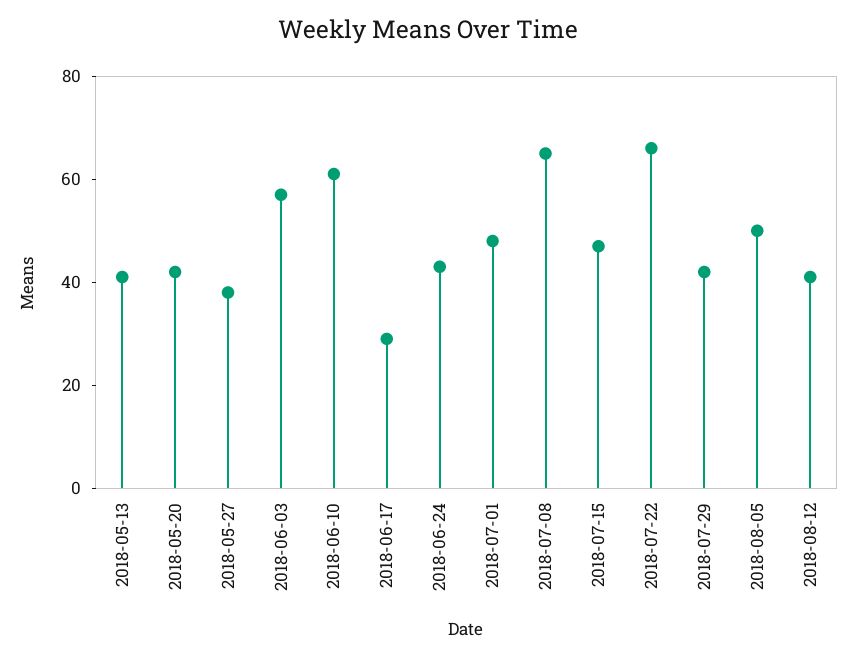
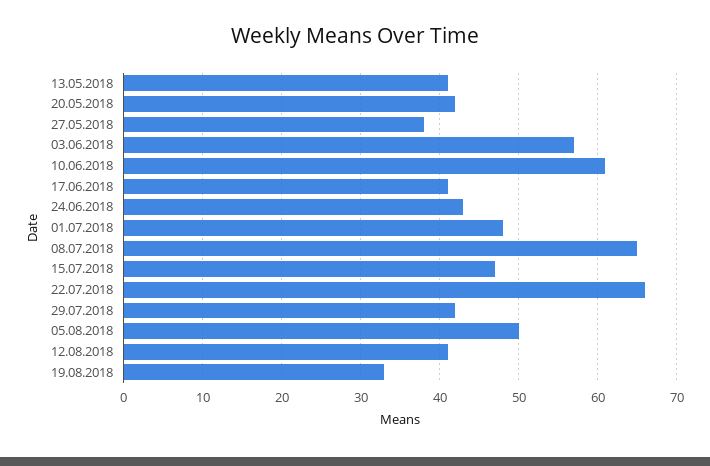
2018-06-17: 30 -> 41
19.08.2018: none -> 33

